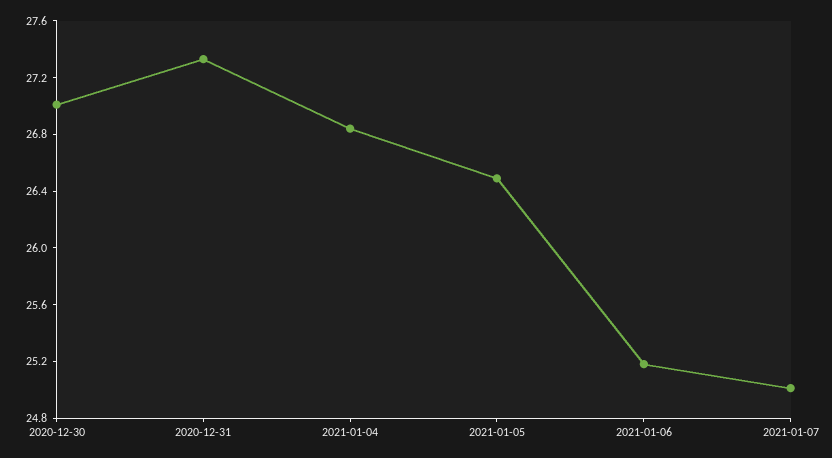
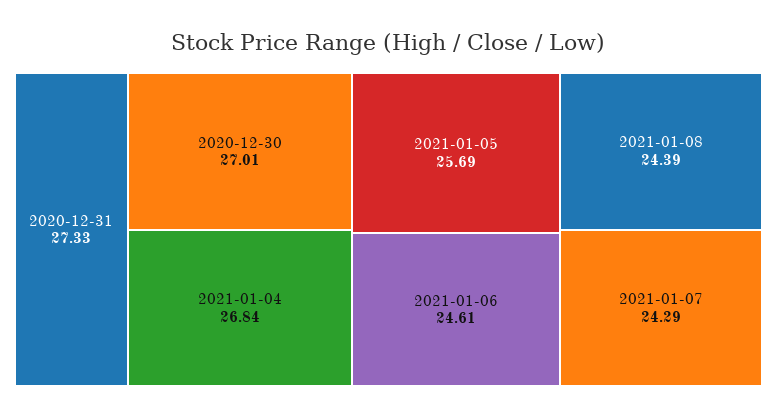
2021-01-05: 26.5 -> 25.69
2021-01-06: 25.2 -> 24.61
2021-01-07: 25 -> 24.29
2021-01-08: none -> 24.39

